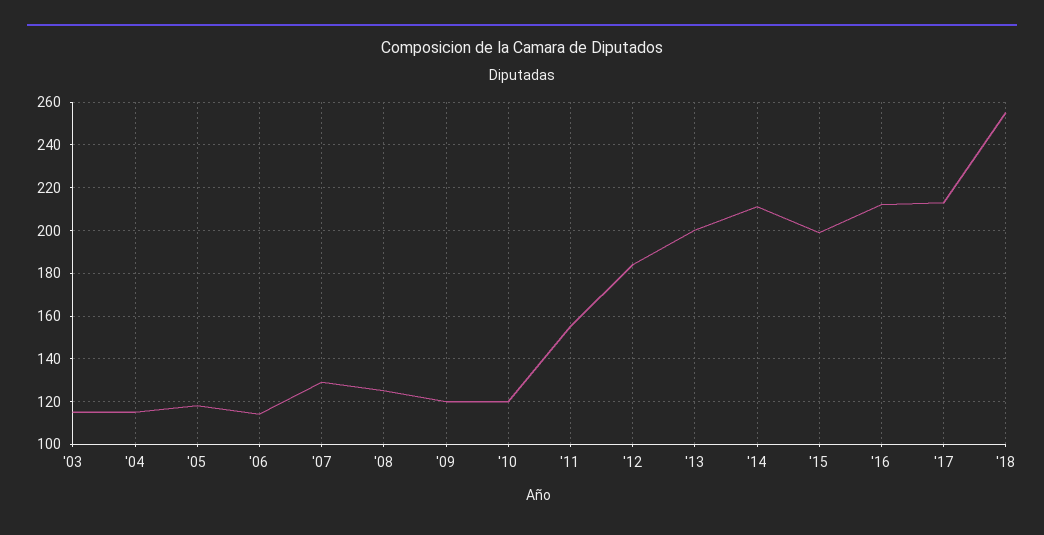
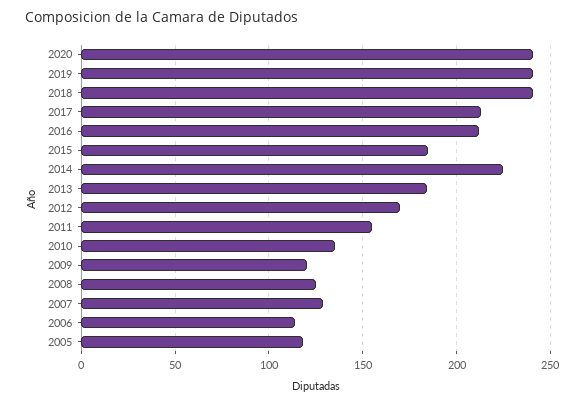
'03: 115 -> none
'04: 115 -> none
'10: 120 -> 135
'12: 185 -> 170
'13: 200 -> 185
'14: 210 -> 225
'15: 200 -> 185
'18: 255 -> 240
2020: none -> 240
2019: none -> 240

